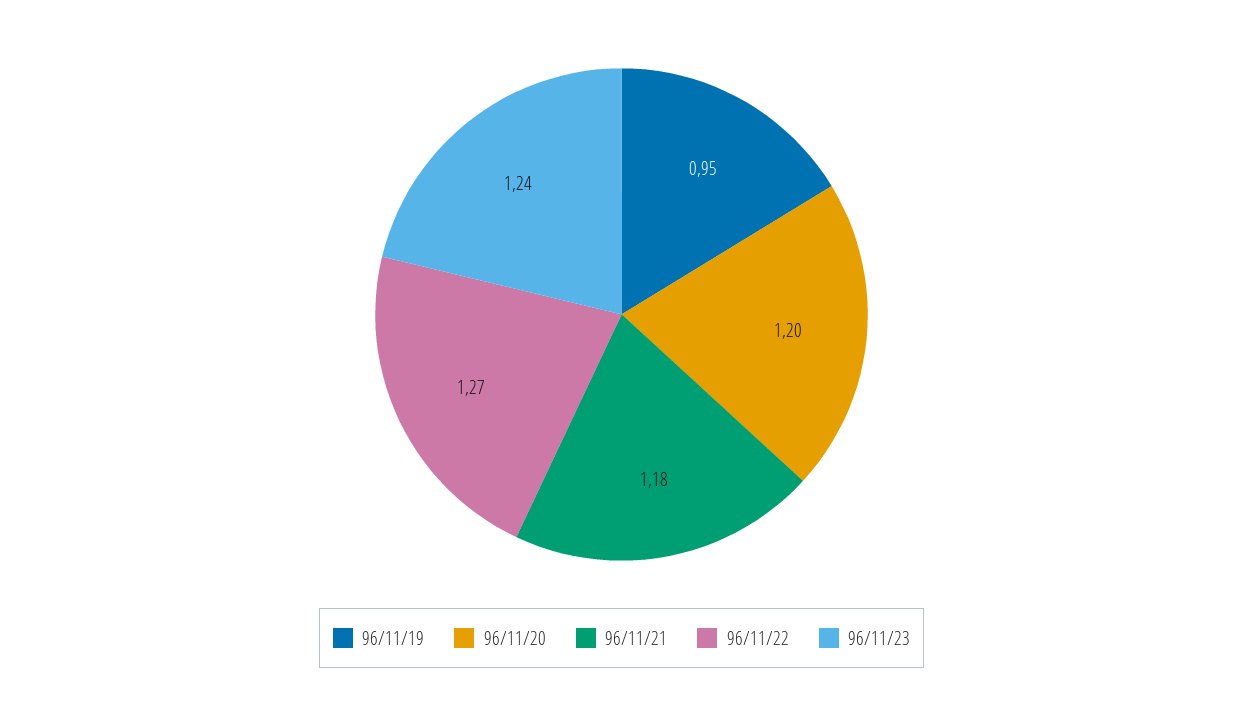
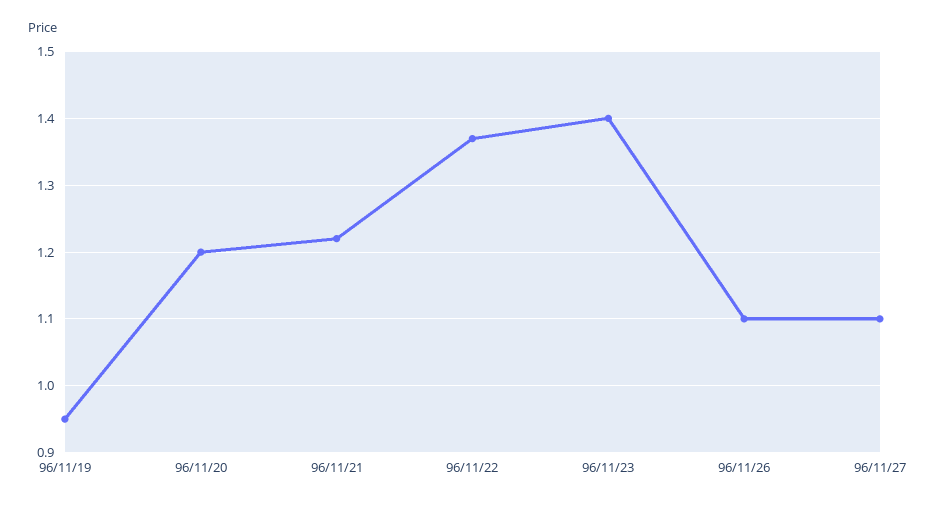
96/11/21: 1.18 -> 1.22
96/11/22: 1.27 -> 1.37
96/11/23: 1.24 -> 1.4
96/11/26: none -> 1.1
96/11/27: none -> 1.1

